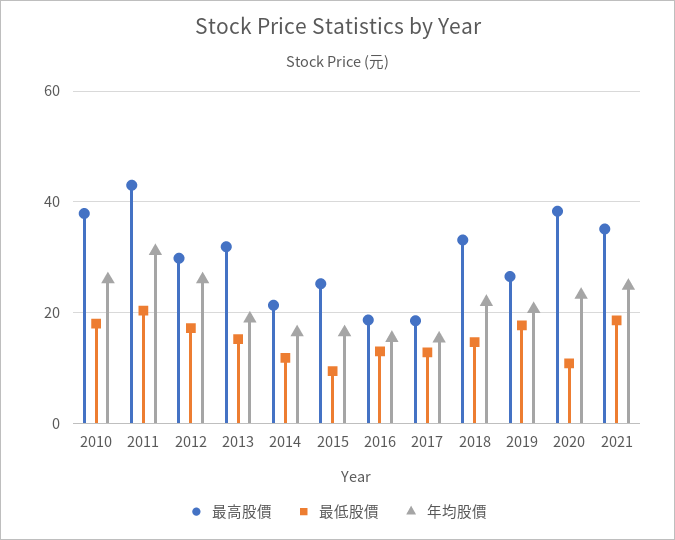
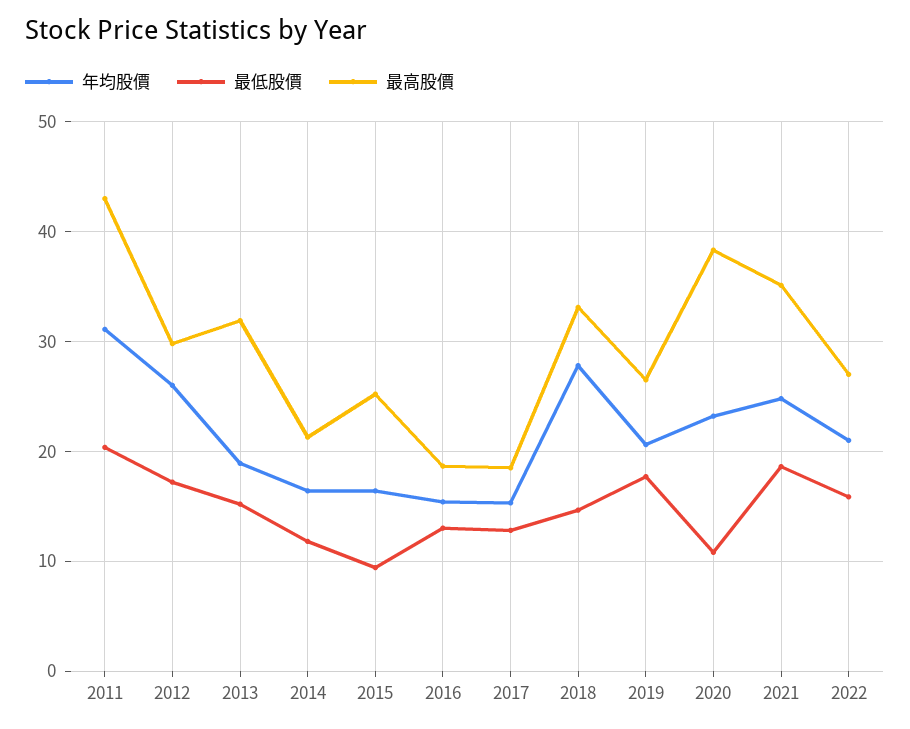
最高股價, 2010: 38 -> none
最低股價, 2010: 18 -> none
年均股價, 2010: 26 -> none
年均股價, 2018: 22 -> 28
年均股價, 2022: none -> 21
最低股價, 2022: none -> 16
最高股價, 2022: none -> 27

